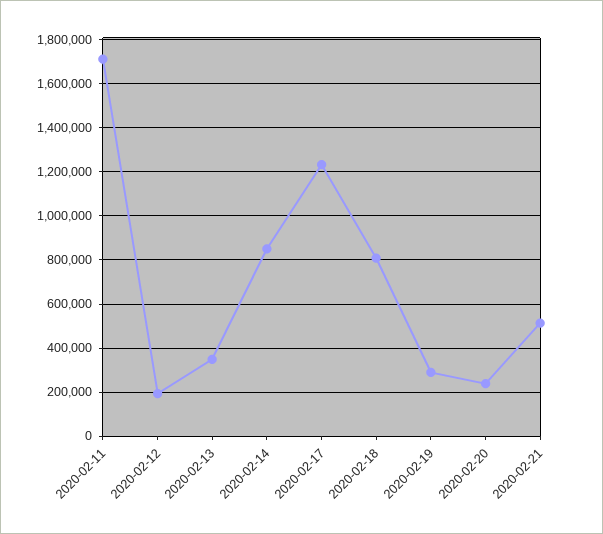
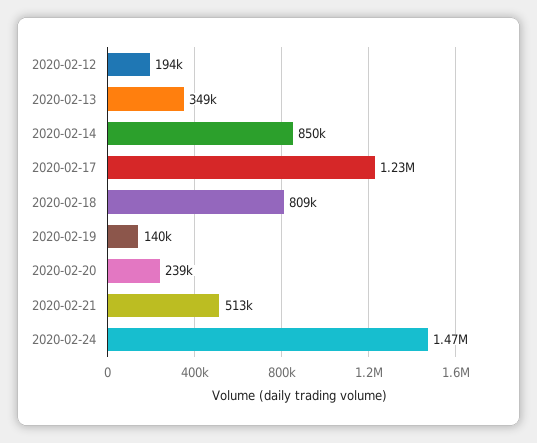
2020-02-11: 1700000 -> none
2020-02-19: 300000 -> 140000
2020-02-24: none -> 1470000

